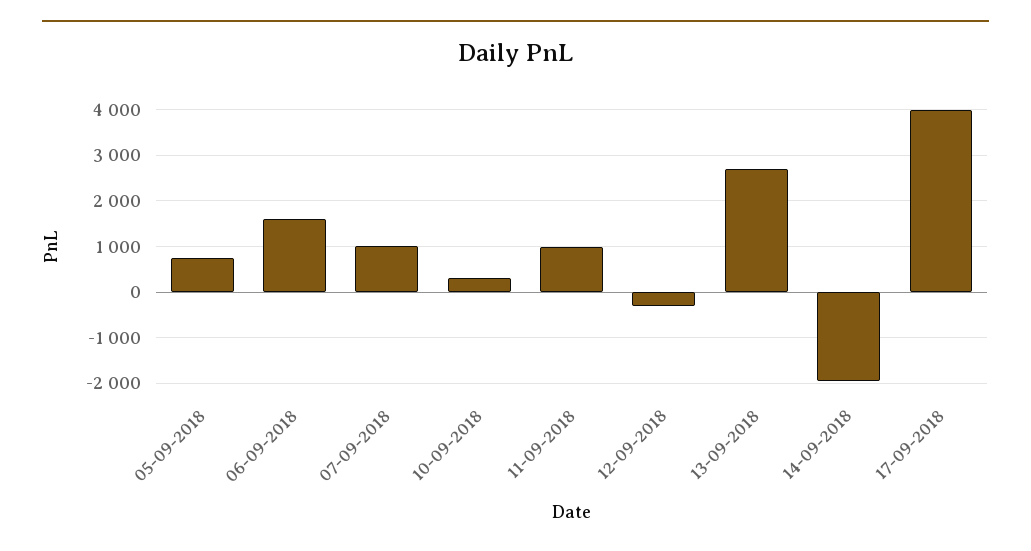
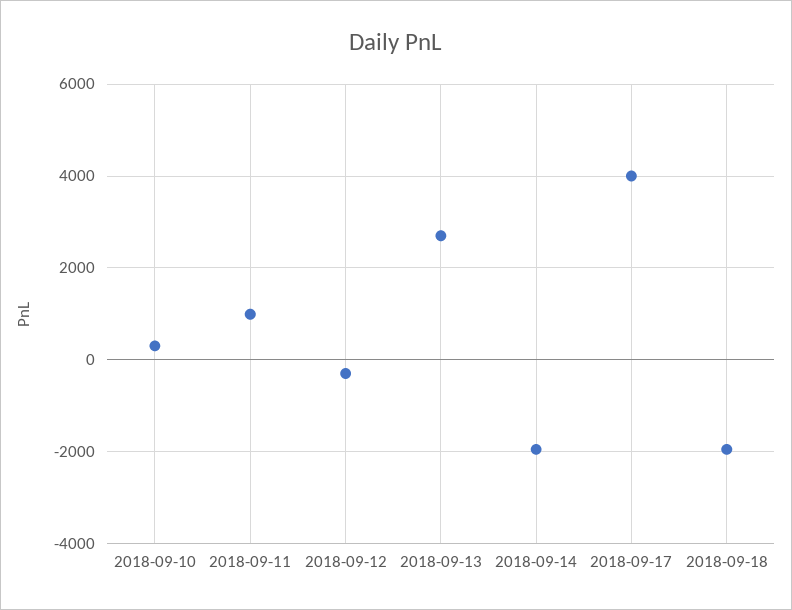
05-09-2018: 800 -> none
06-09-2018: 1600 -> none
07-09-2018: 1000 -> none
2018-09-18: none -> -2000

